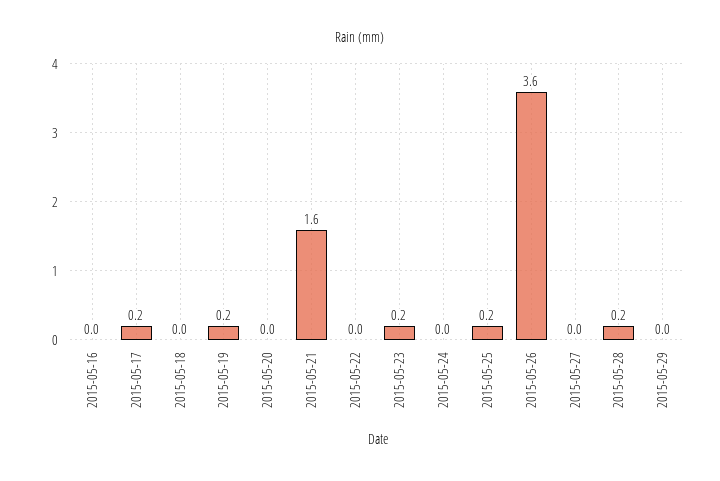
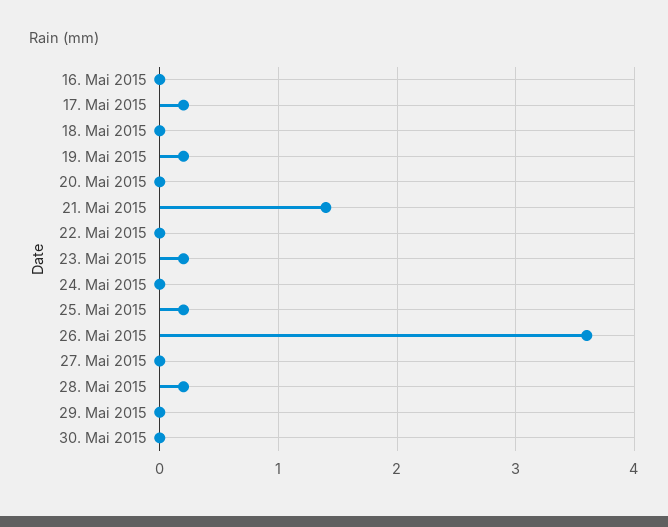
2015-05-21: 1.6 -> 1.4
30. Mai 2015: none -> 0

